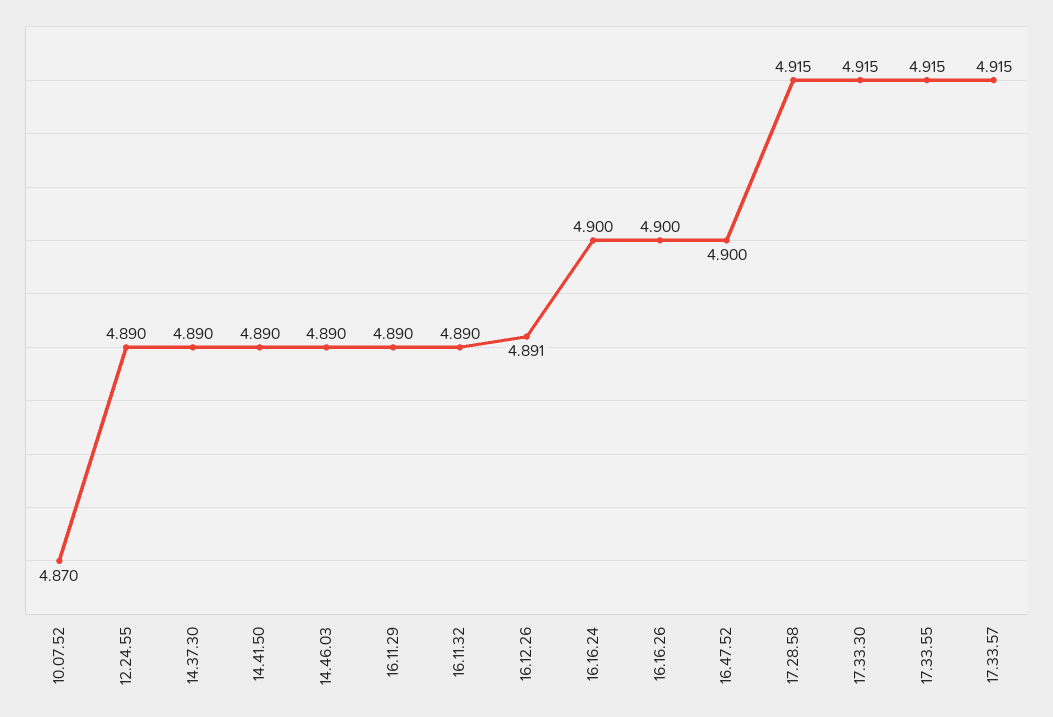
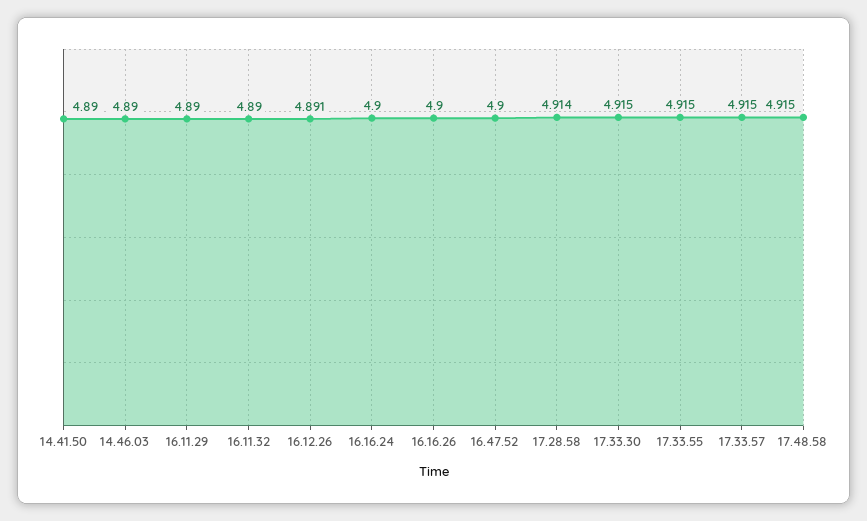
10.07.52: 4.87 -> none
12.24.55: 4.89 -> none
14.37.30: 4.89 -> none
17.28.58: 4.915 -> 4.914
17.48.58: none -> 4.915

